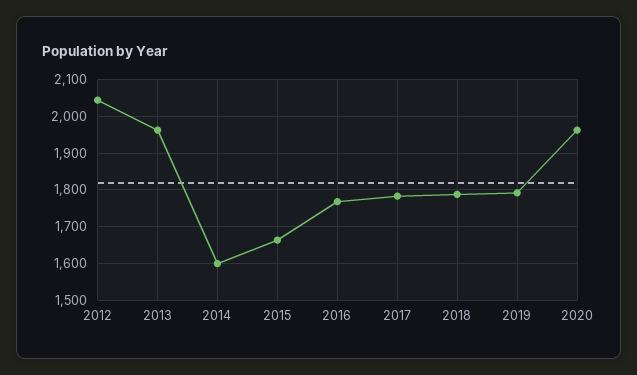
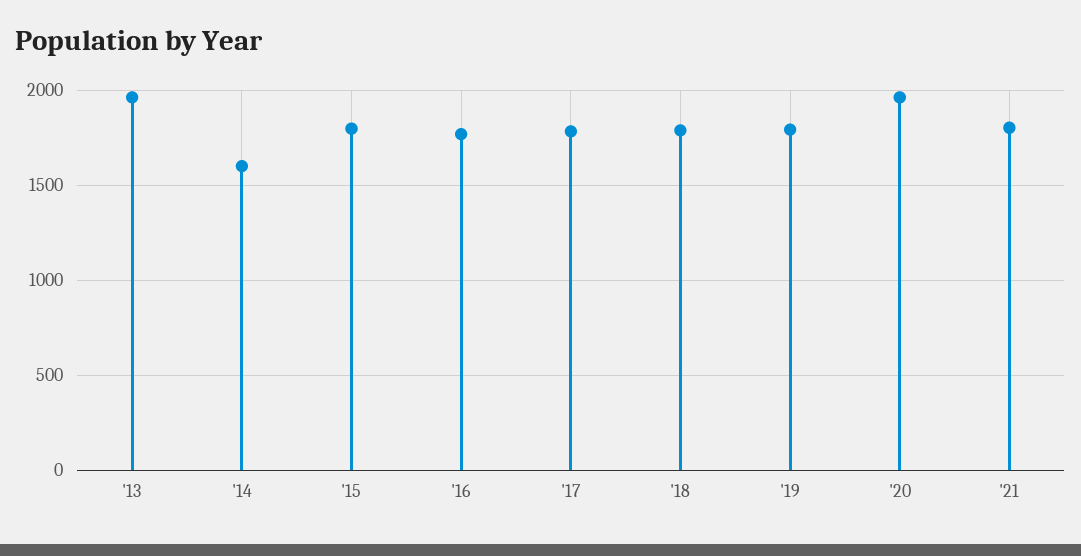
2012: 2040 -> none
2015: 1660 -> 1800
'21: none -> 1800

